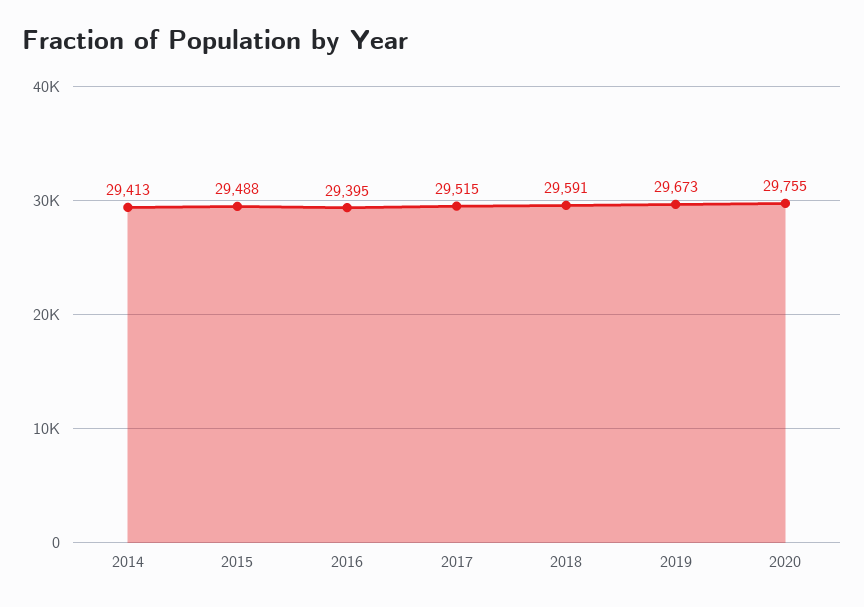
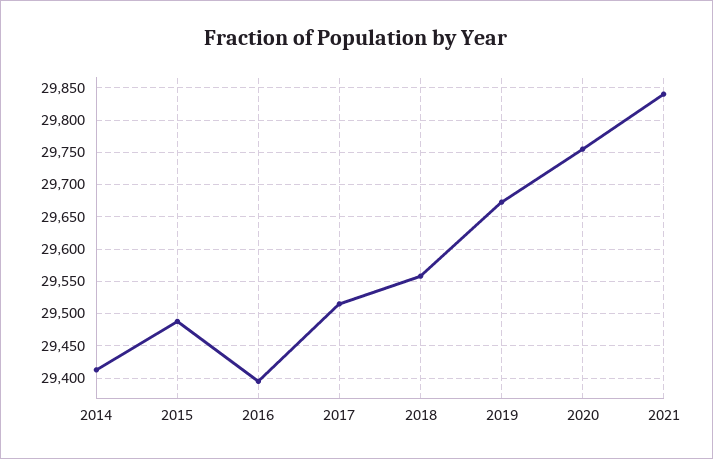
2018: 29591 -> 29560
2021: none -> 29840

